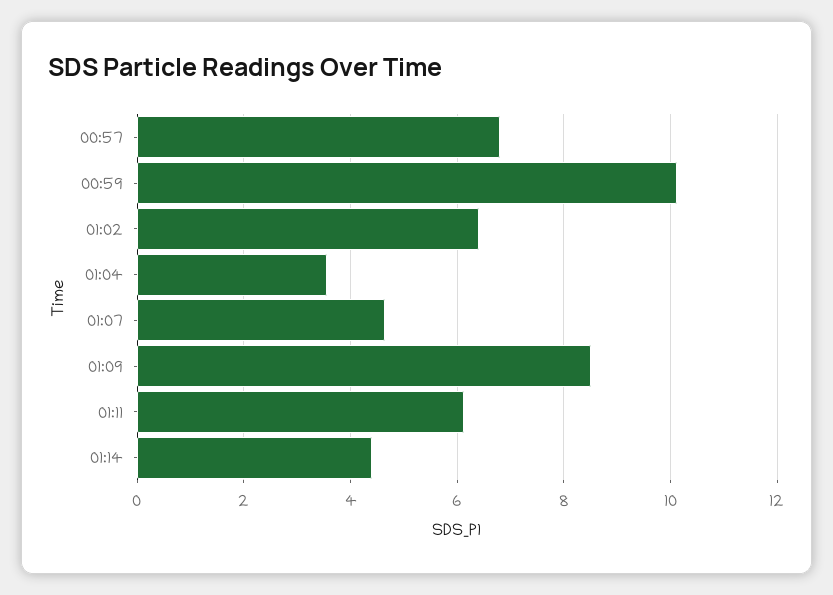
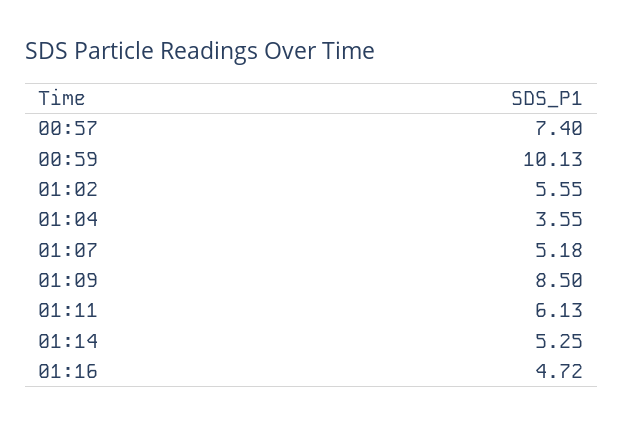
00:57: 6.8 -> 7.4
01:02: 6.4 -> 5.55
01:07: 4.6 -> 5.18
01:14: 4.4 -> 5.25
01:16: none -> 4.72

